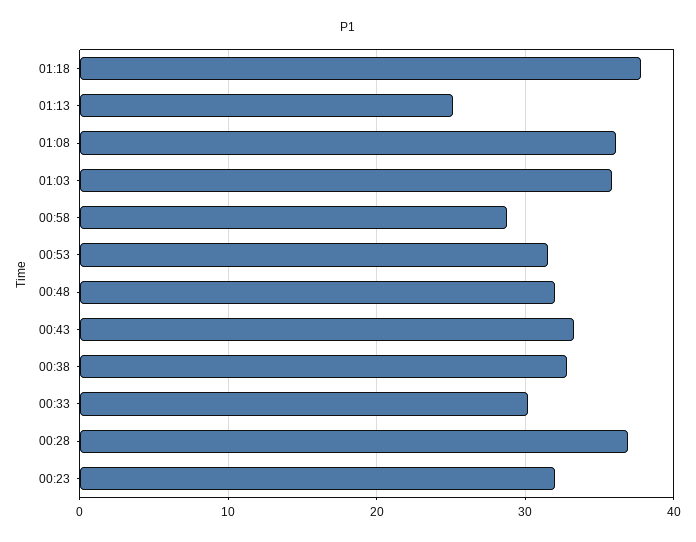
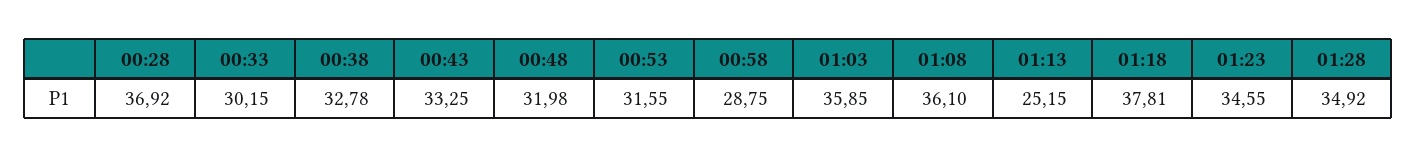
00:23: 32 -> none
01:23: none -> 34.55
01:28: none -> 34.92

